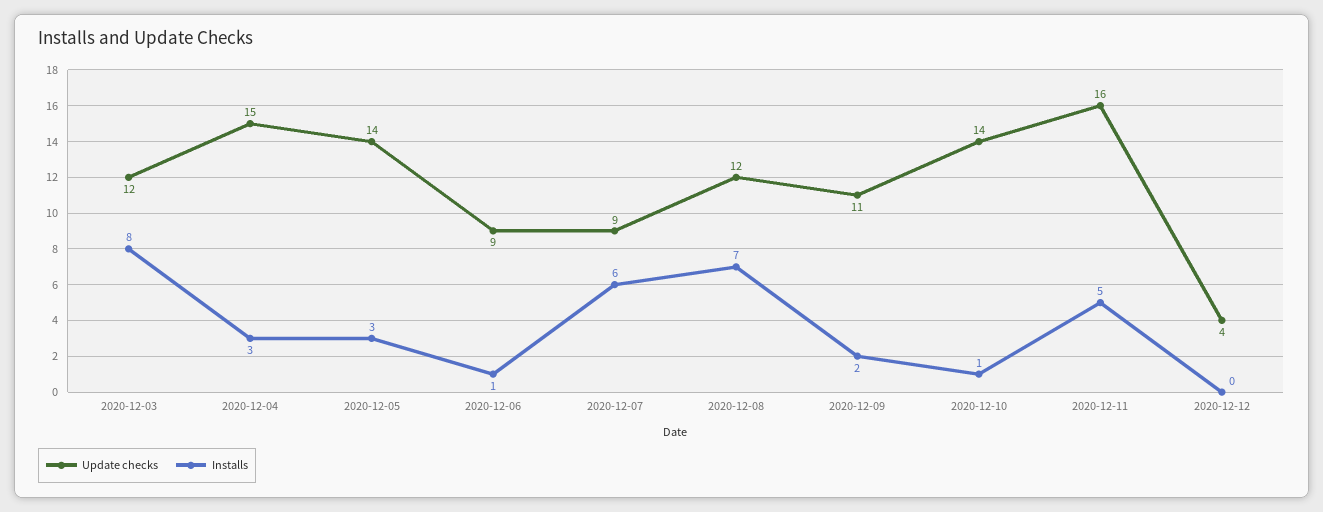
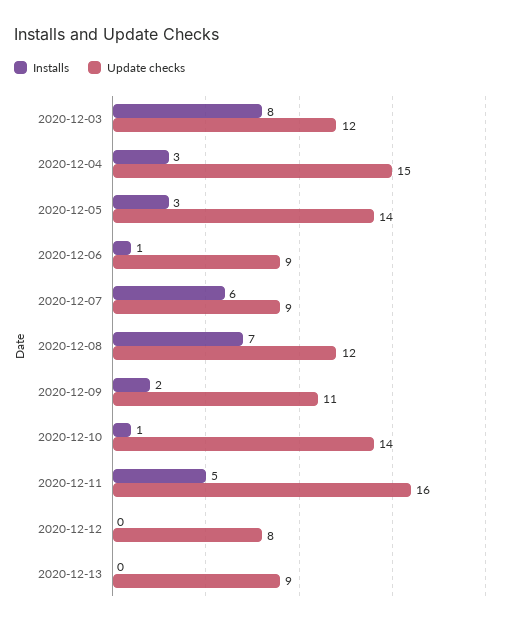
Update checks, 2020-12-12: 4 -> 8
Installs, 2020-12-13: none -> 0
Update checks, 2020-12-13: none -> 9

